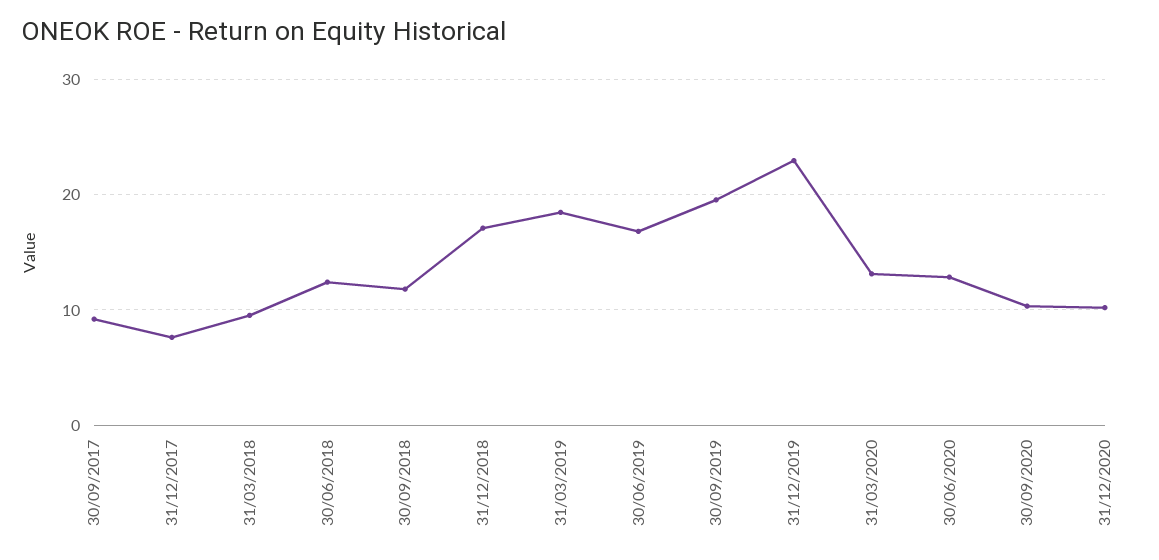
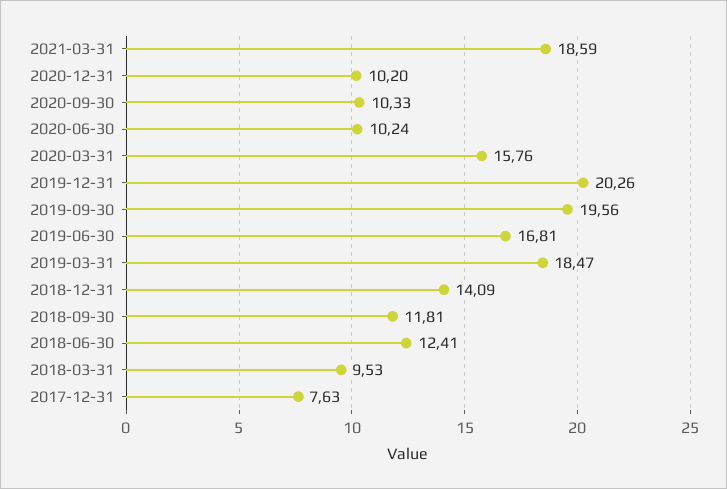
30/09/2017: 9 -> none
31/12/2018: 17 -> 14.09
31/12/2019: 23 -> 20.26
31/03/2020: 13 -> 15.76
30/06/2020: 13 -> 10.24
2021-03-31: none -> 18.59

